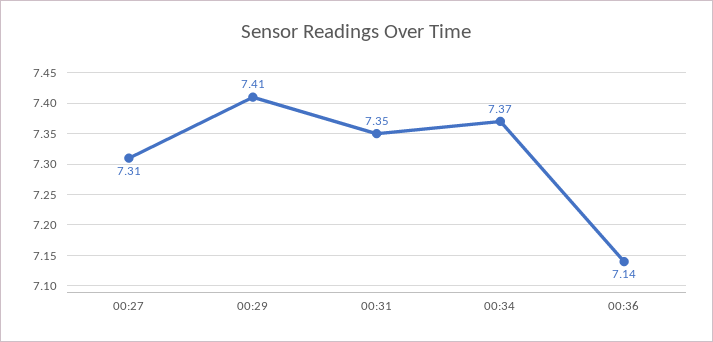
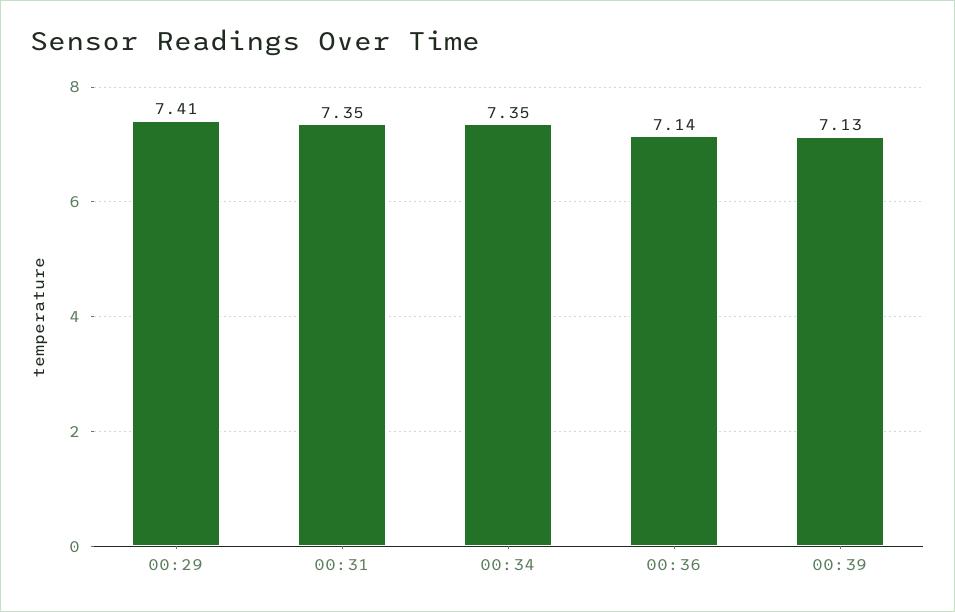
00:27: 7.31 -> none
00:34: 7.37 -> 7.35
00:39: none -> 7.13

